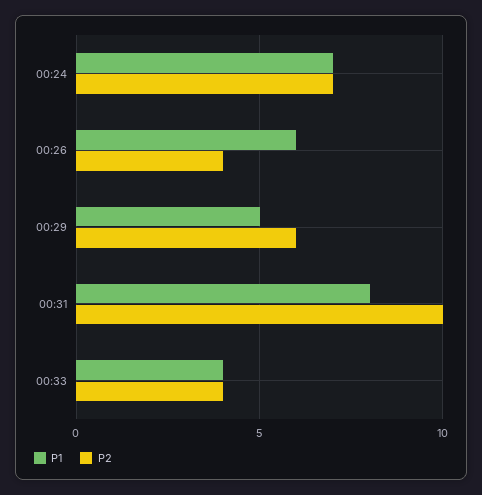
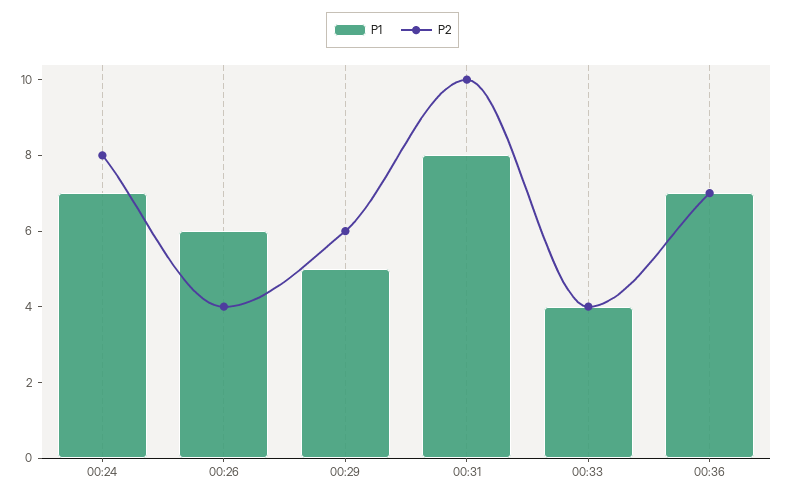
P2, 00:24: 7 -> 8
P1, 00:36: none -> 7
P2, 00:36: none -> 7

